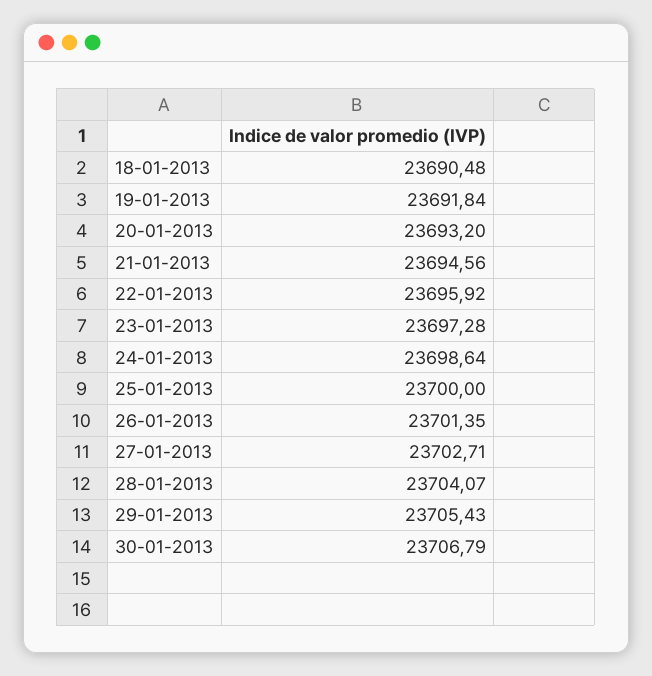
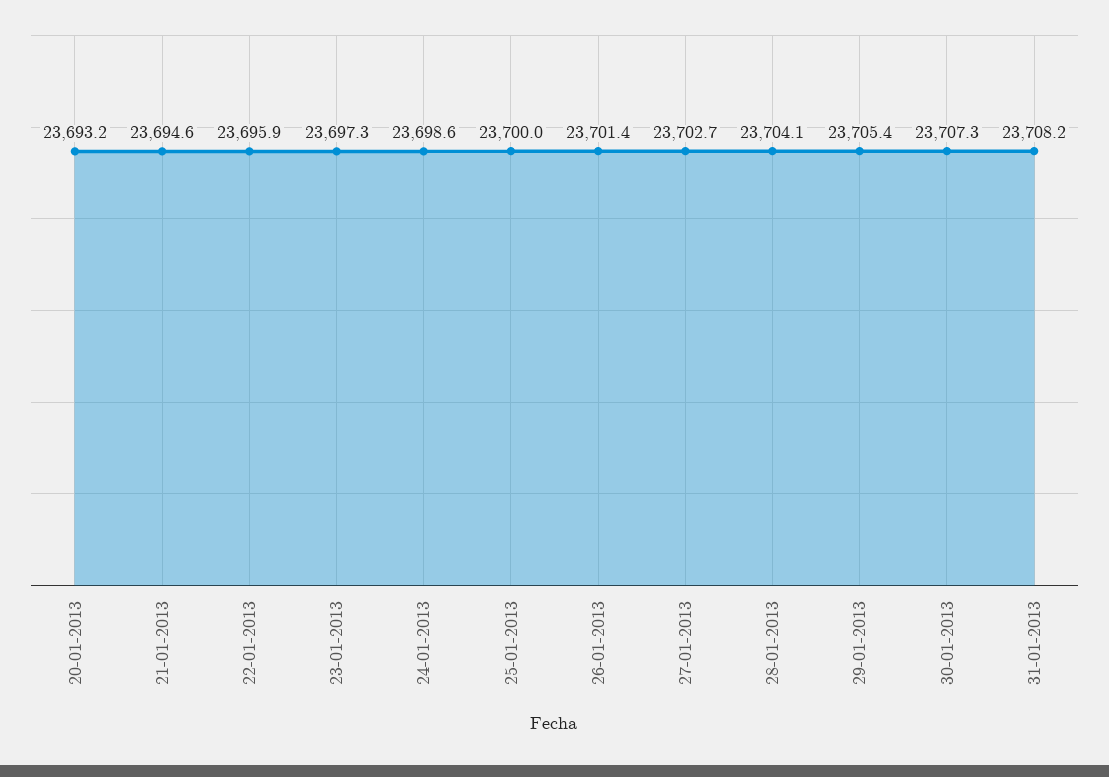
18-01-2013: 23690.48 -> none
19-01-2013: 23691.84 -> none
30-01-2013: 23706.79 -> 23707.3
31-01-2013: none -> 23708.2

